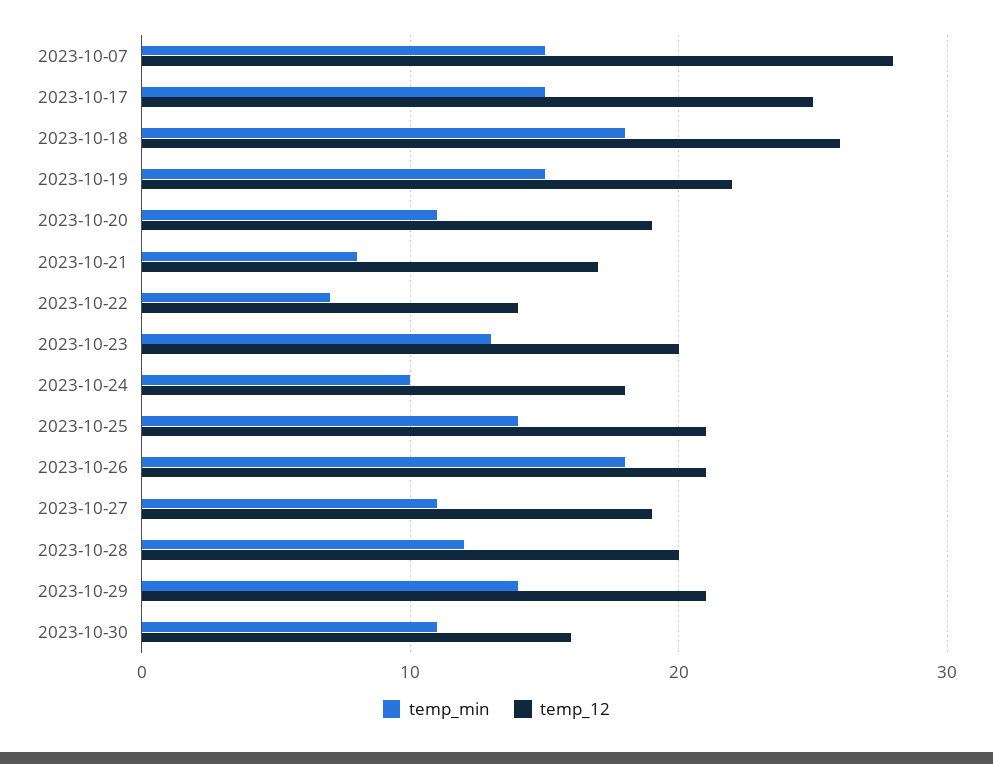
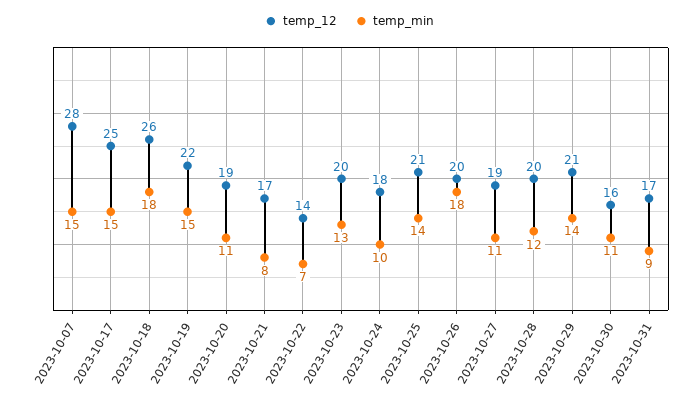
temp_12, 2023-10-26: 21 -> 20
temp_12, 2023-10-31: none -> 17
temp_min, 2023-10-31: none -> 9

